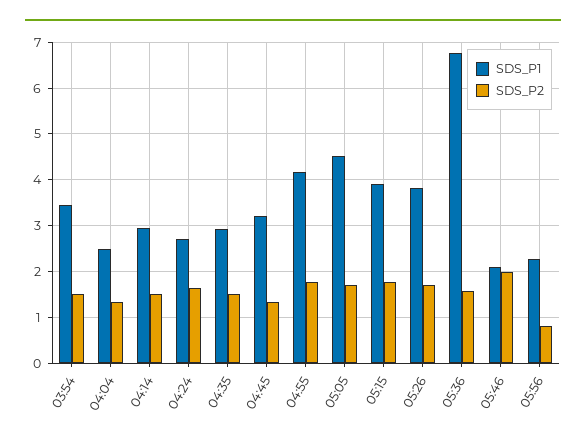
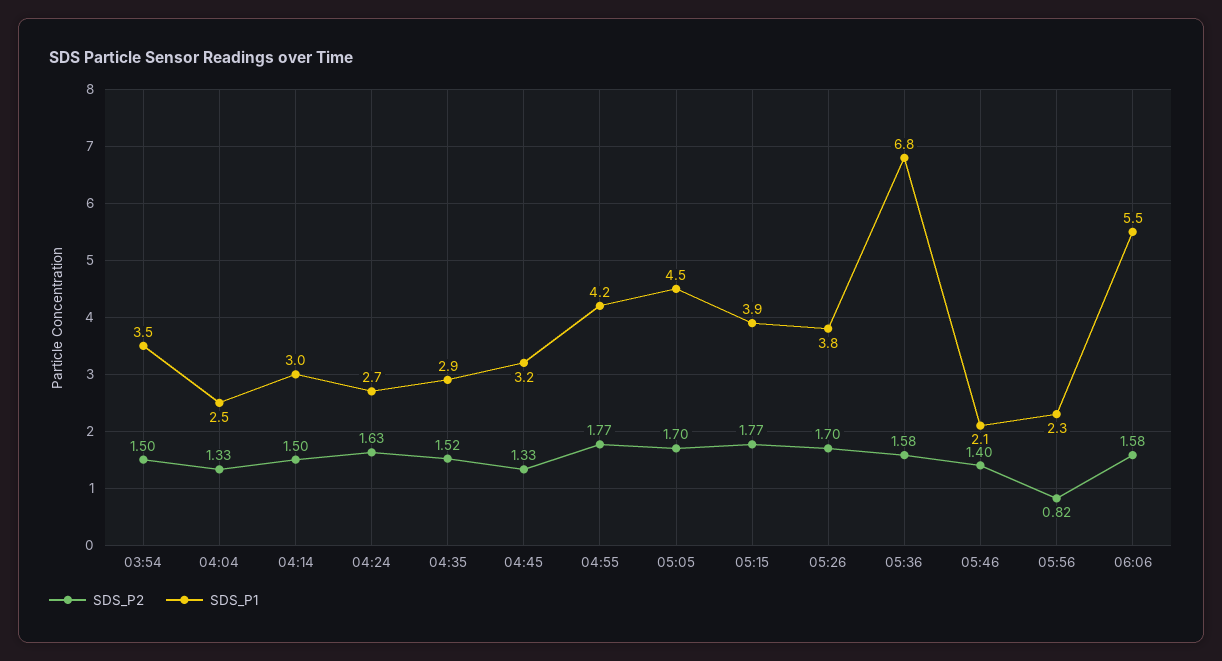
SDS_P2, 05:46: 2 -> 1.4
SDS_P2, 06:06: none -> 1.58
SDS_P1, 06:06: none -> 5.5

